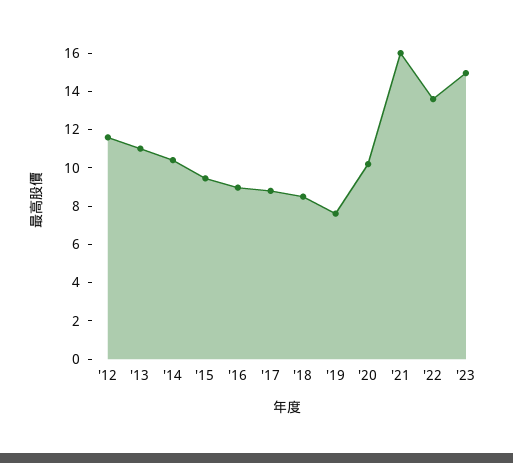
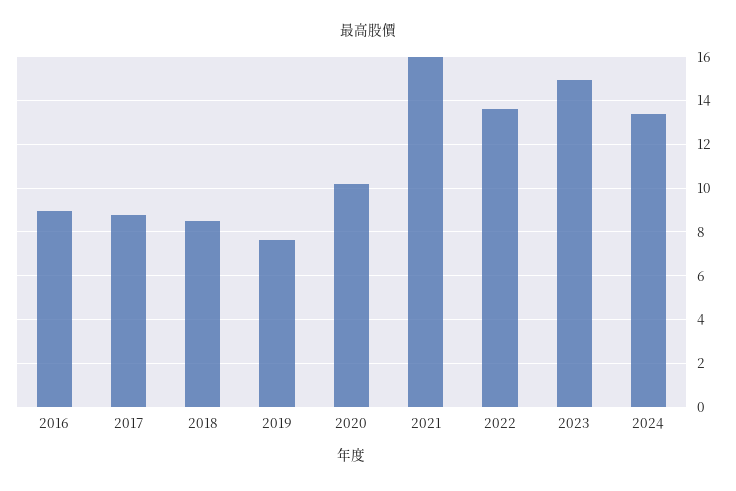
'12: 11.5 -> none
'13: 11 -> none
'14: 10.5 -> none
'15: 9.5 -> none
2024: none -> 13.5

